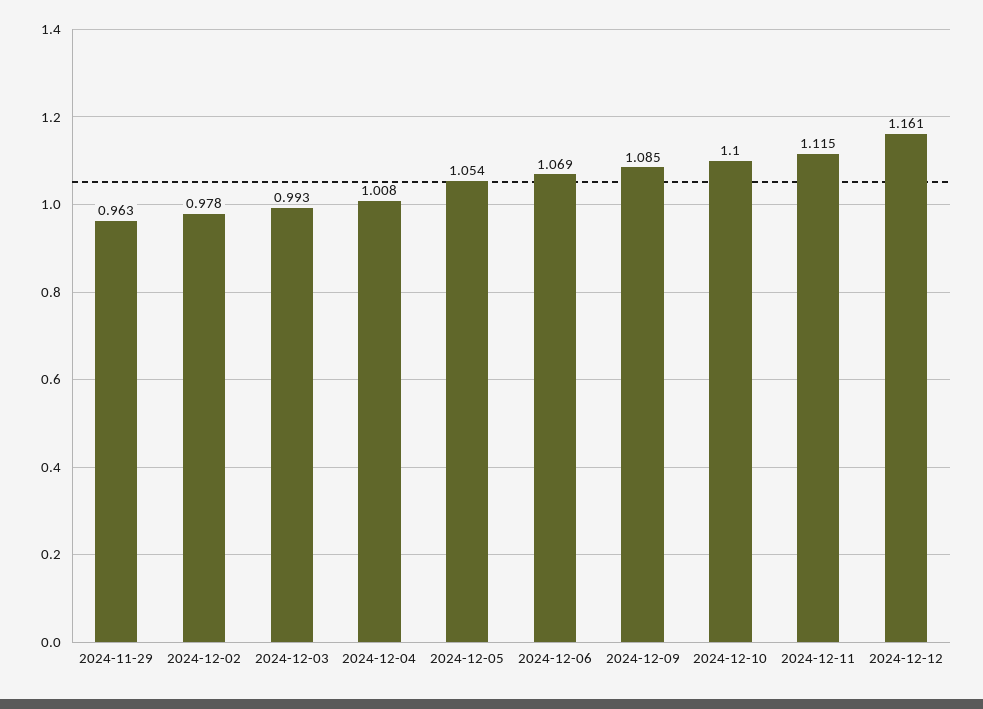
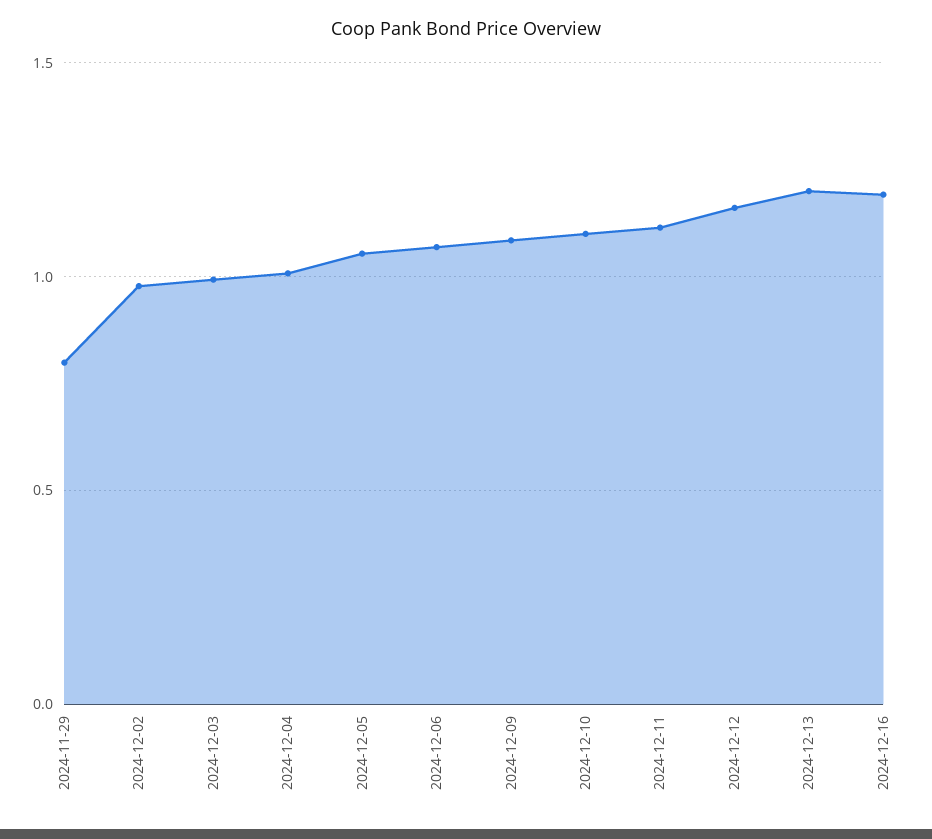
2024-11-29: 0.963 -> 0.8
2024-12-13: none -> 1.2
2024-12-16: none -> 1.2

